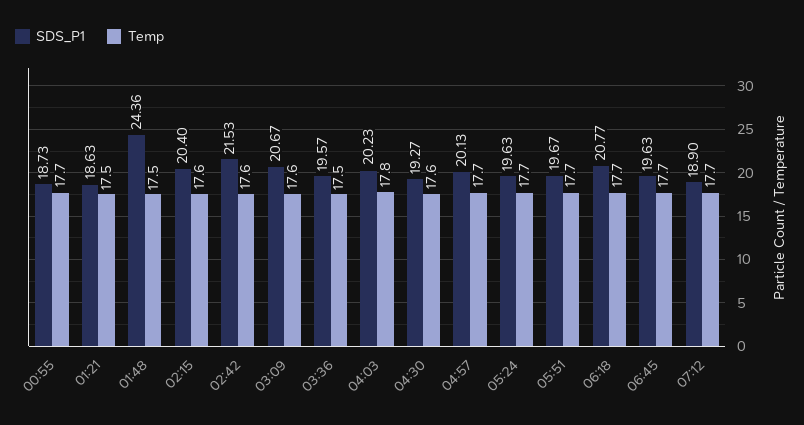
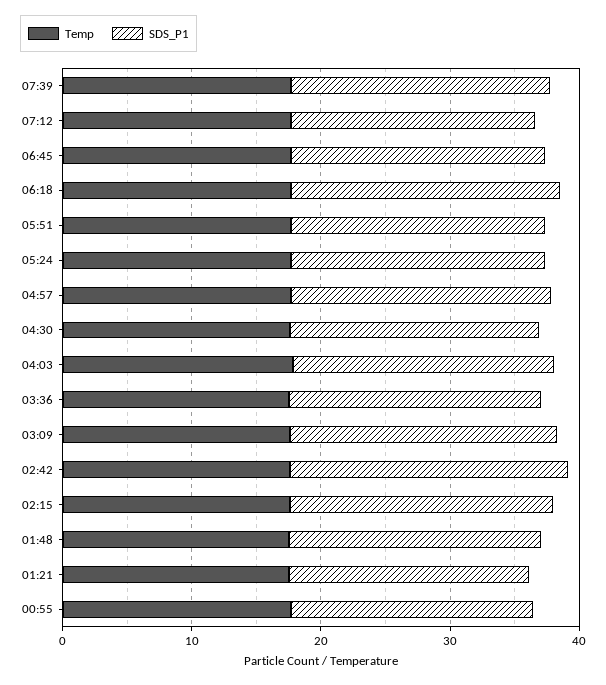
SDS_P1, 01:48: 24.36 -> 20
Temp, 07:39: none -> 18
SDS_P1, 07:39: none -> 20

